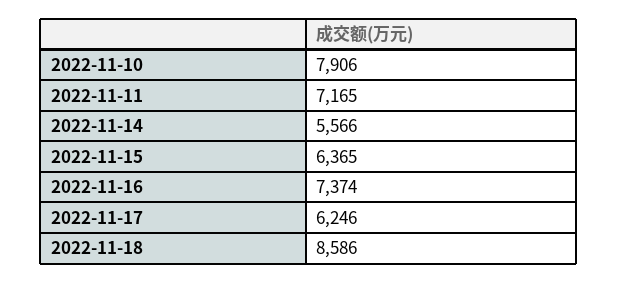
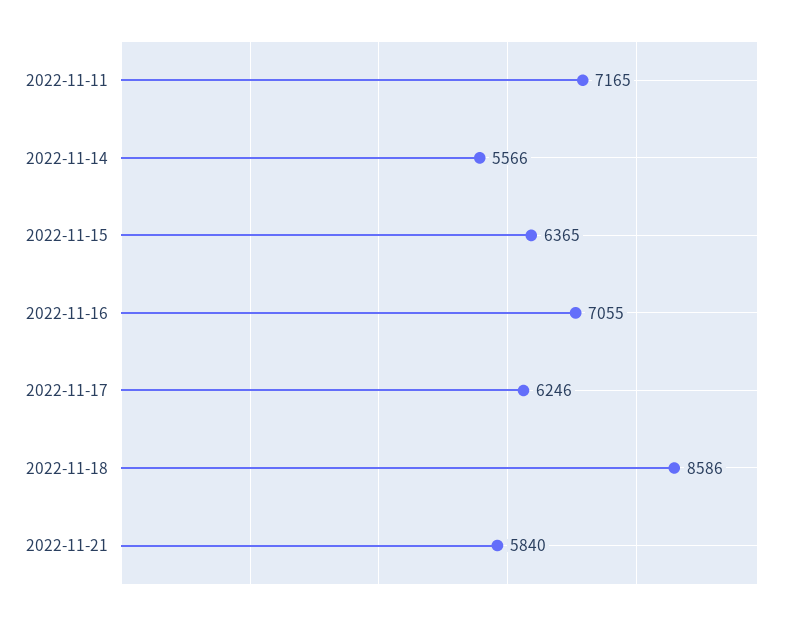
2022-11-10: 7906 -> none
2022-11-16: 7374 -> 7055
2022-11-21: none -> 5840

